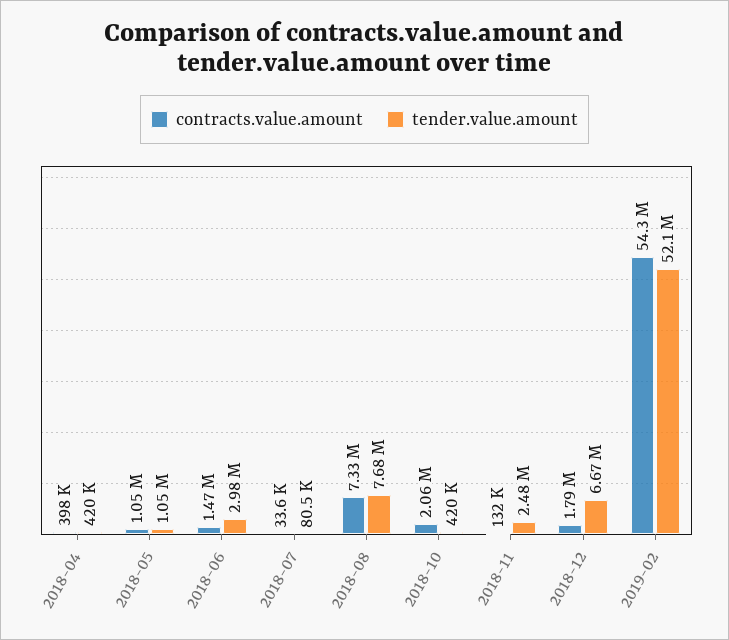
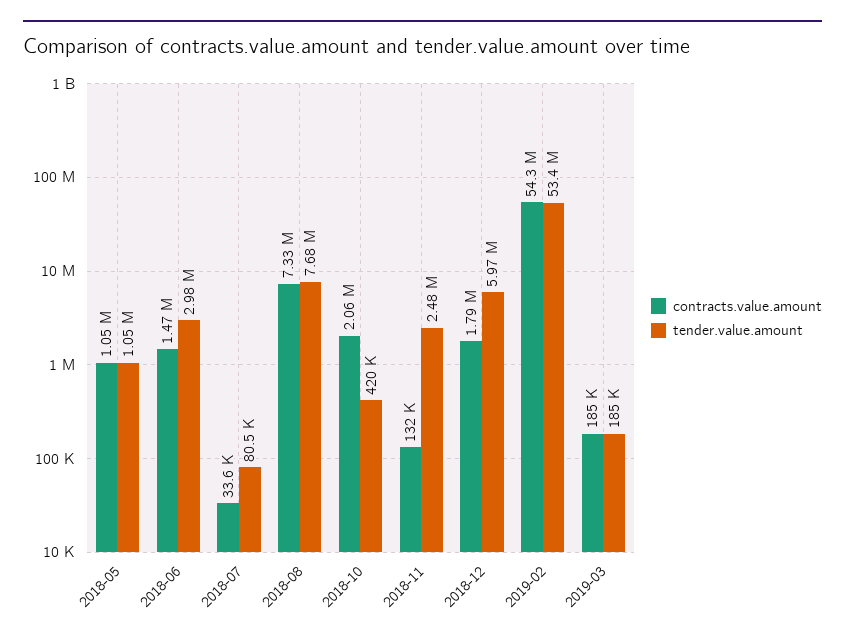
contracts.value.amount, 2018-04: 398000 -> none
tender.value.amount, 2018-04: 420000 -> none
tender.value.amount, 2018-12: 6670000 -> 5970000
tender.value.amount, 2019-02: 52100000 -> 53400000
contracts.value.amount, 2019-03: none -> 185000
tender.value.amount, 2019-03: none -> 185000

